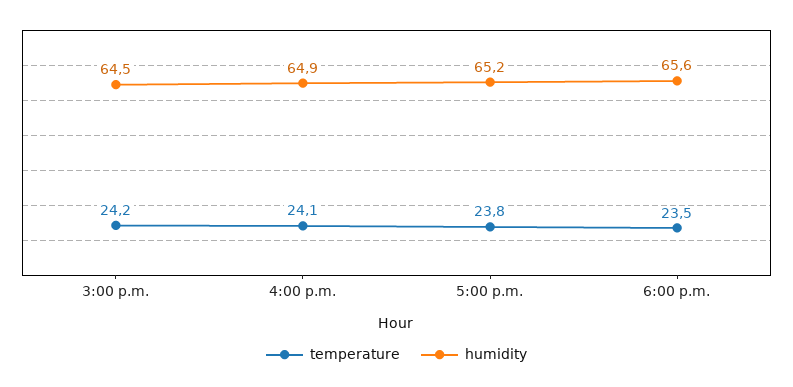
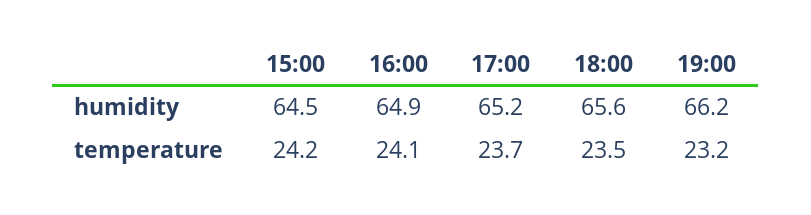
temperature, 5:00 p.m.: 23.8 -> 23.7
humidity, 19:00: none -> 66.2
temperature, 19:00: none -> 23.2

